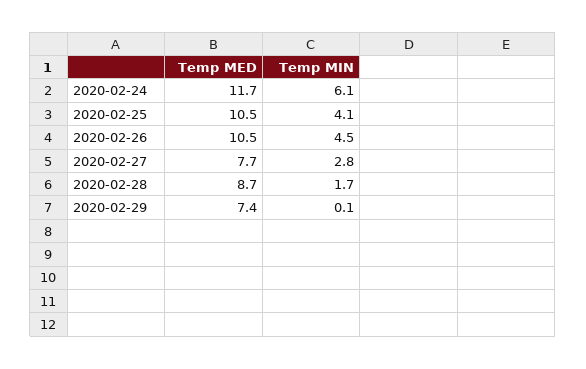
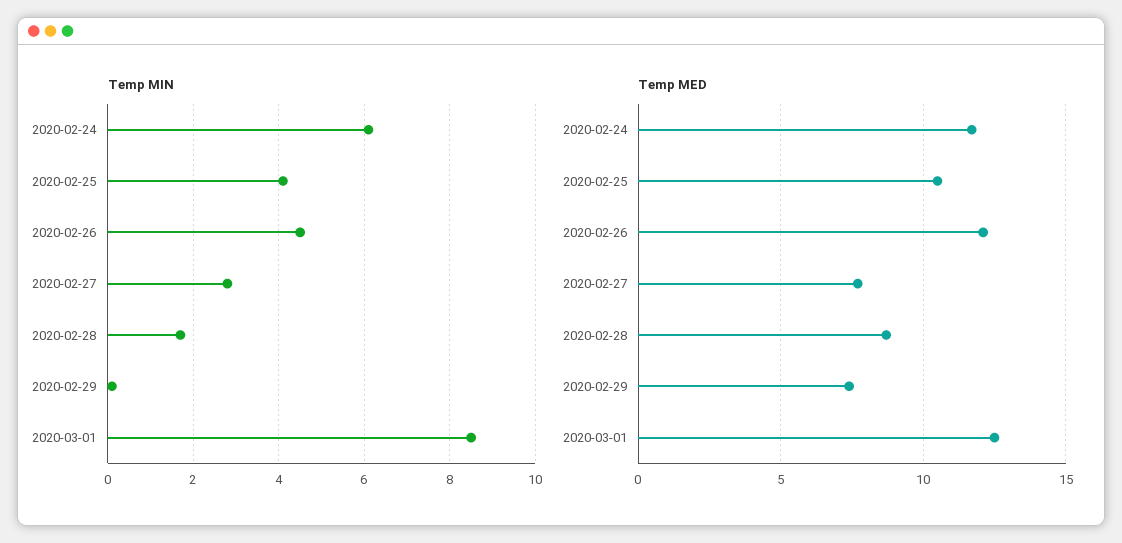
Temp MED, 2020-02-26: 10.5 -> 12
Temp MIN, 2020-03-01: none -> 8.5
Temp MED, 2020-03-01: none -> 12.5

